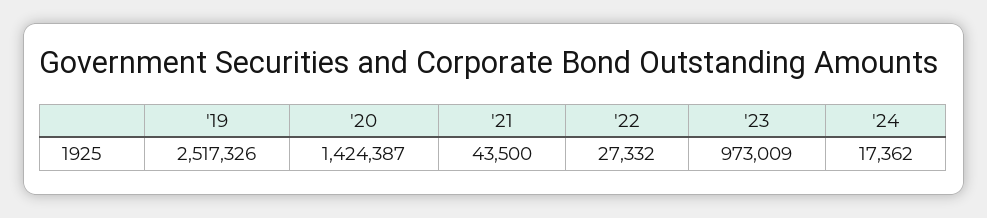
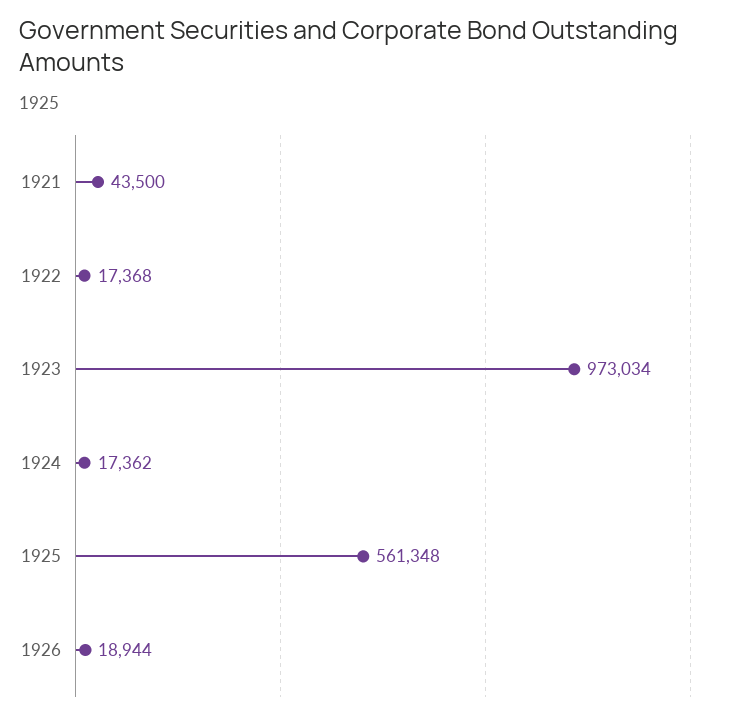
'19: 2517326 -> none
'20: 1424387 -> none
'22: 27332 -> 17368
'23: 973009 -> 973034
1925: none -> 561348
1926: none -> 18944

